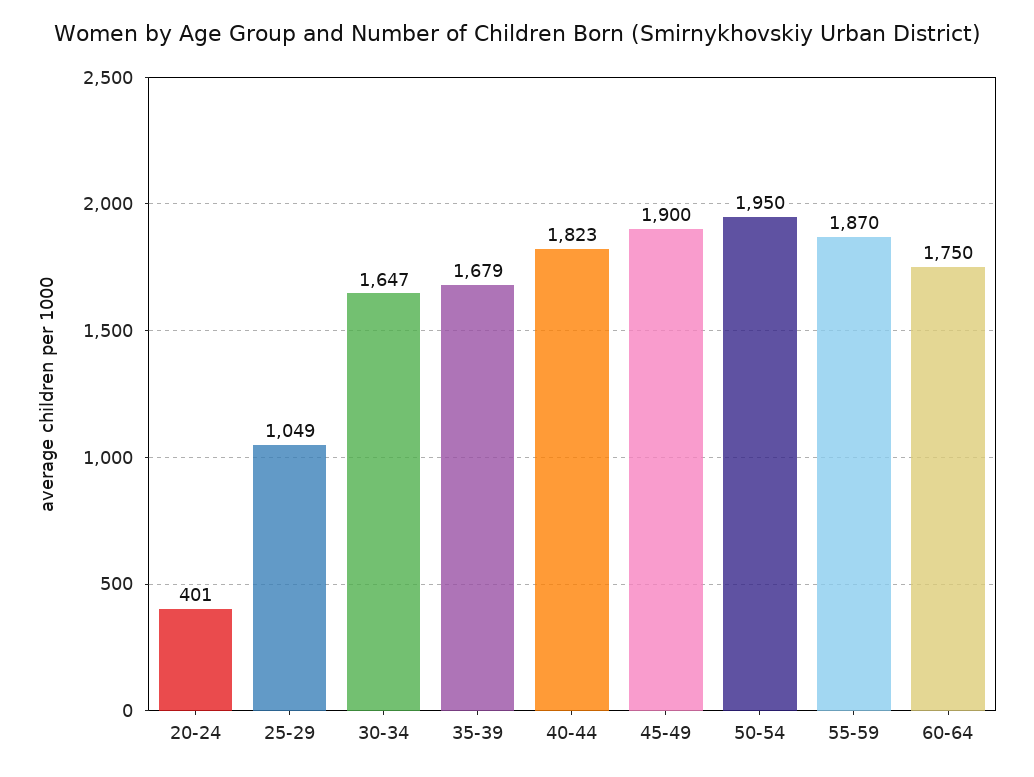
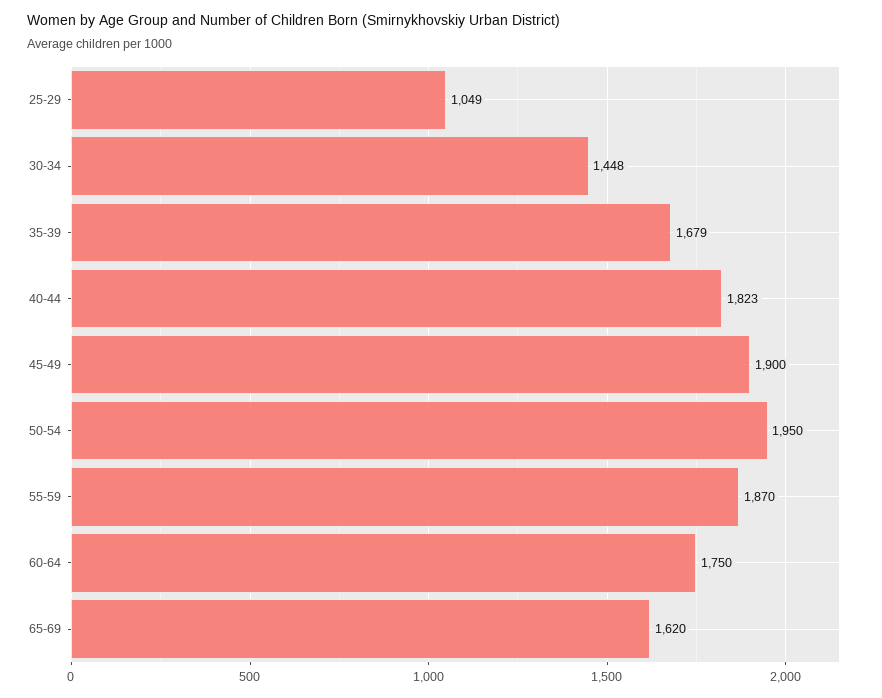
20-24: 401 -> none
30-34: 1647 -> 1448
65-69: none -> 1620

